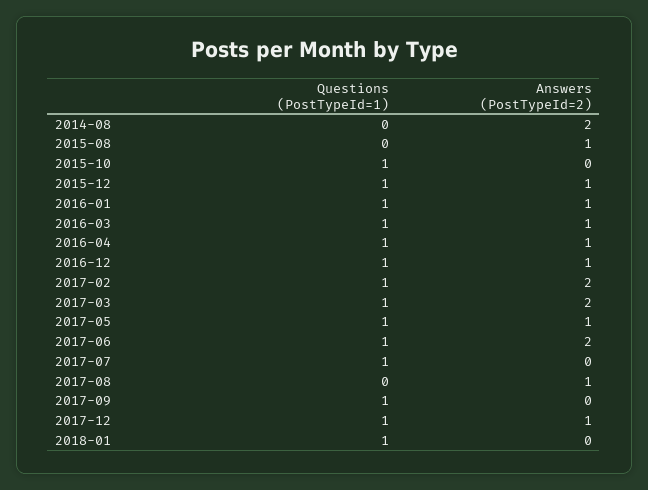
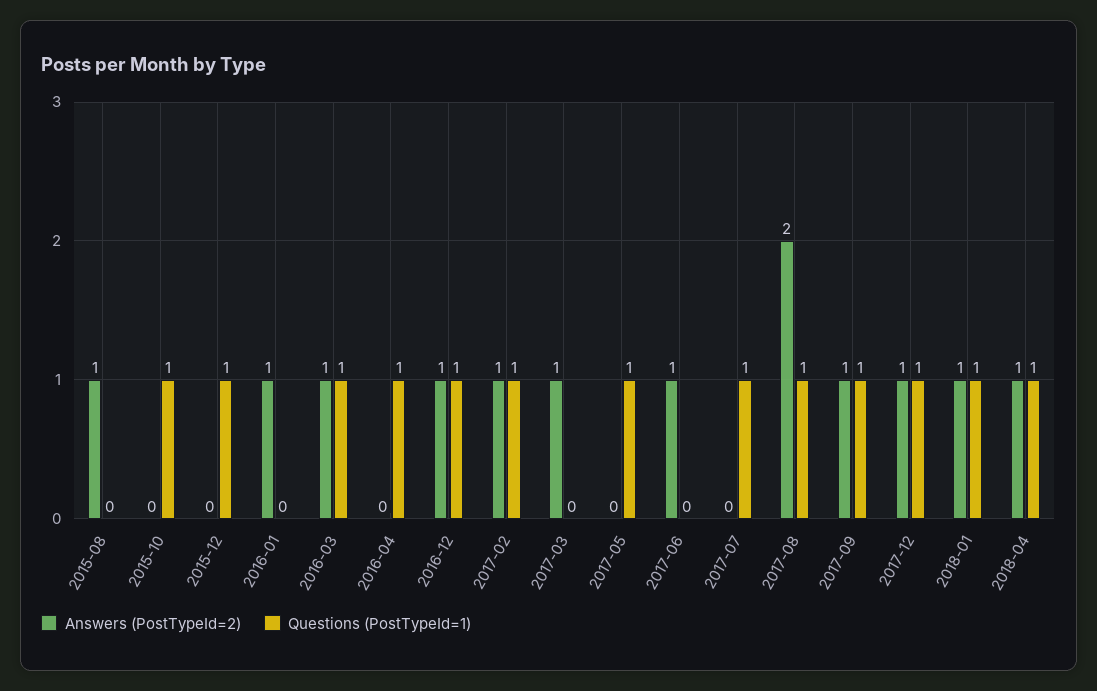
Questions (PostTypeId=1), 2014-08: 0 -> none
Answers (PostTypeId=2), 2014-08: 2 -> none
Answers (PostTypeId=2), 2015-12: 1 -> 0
Questions (PostTypeId=1), 2016-01: 1 -> 0
Answers (PostTypeId=2), 2016-04: 1 -> 0
Answers (PostTypeId=2), 2017-02: 2 -> 1
Questions (PostTypeId=1), 2017-03: 1 -> 0
Answers (PostTypeId=2), 2017-03: 2 -> 1
Answers (PostTypeId=2), 2017-05: 1 -> 0
Questions (PostTypeId=1), 2017-06: 1 -> 0
Answers (PostTypeId=2), 2017-06: 2 -> 1
Questions (PostTypeId=1), 2017-08: 0 -> 1
Answers (PostTypeId=2), 2017-08: 1 -> 2
Answers (PostTypeId=2), 2017-09: 0 -> 1
Answers (PostTypeId=2), 2018-01: 0 -> 1
Answers (PostTypeId=2), 2018-04: none -> 1
Questions (PostTypeId=1), 2018-04: none -> 1

